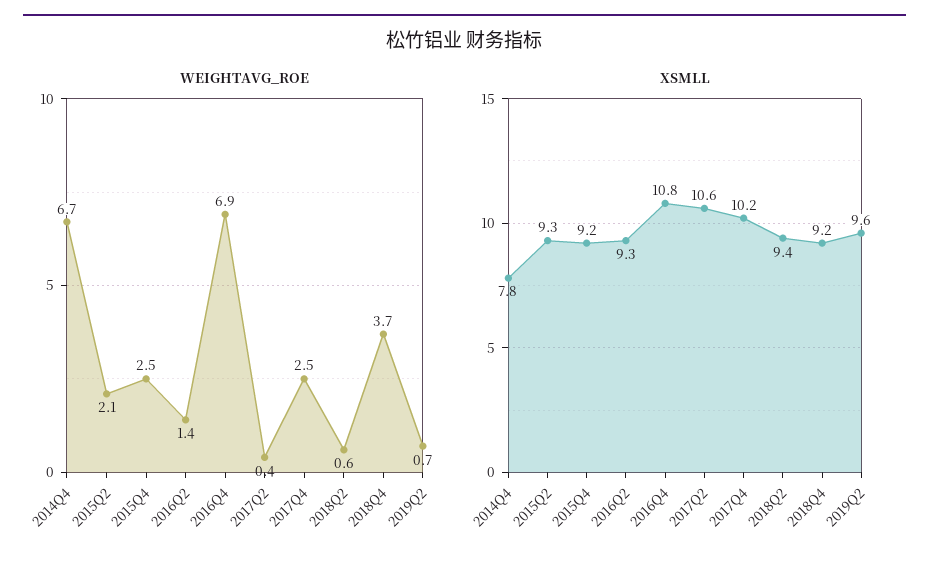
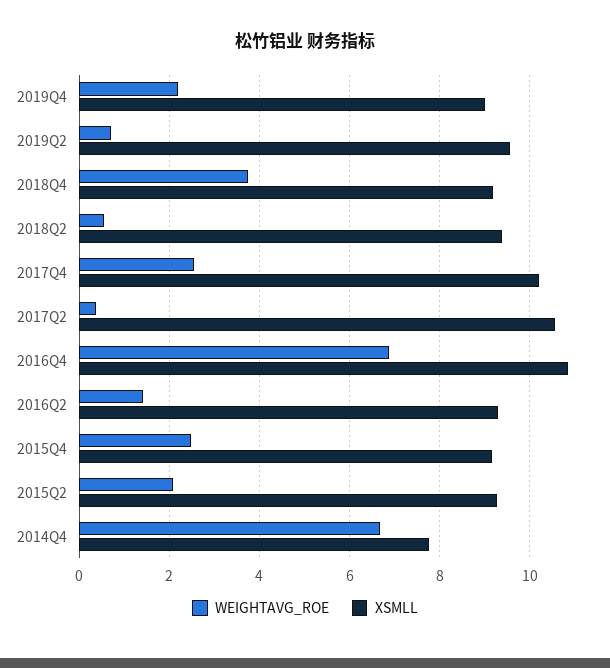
WEIGHTAVG_ROE, 2019Q4: none -> 2.2
XSMLL, 2019Q4: none -> 9

